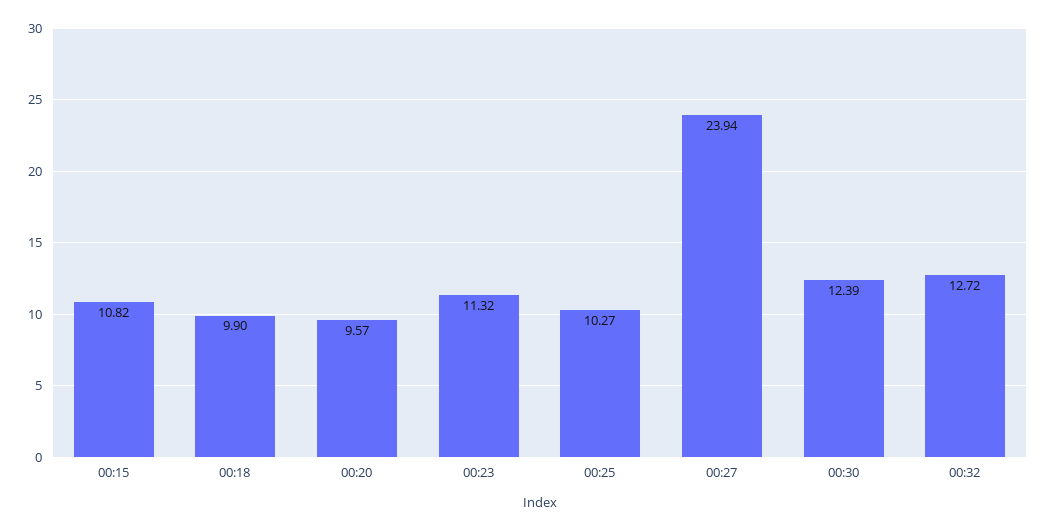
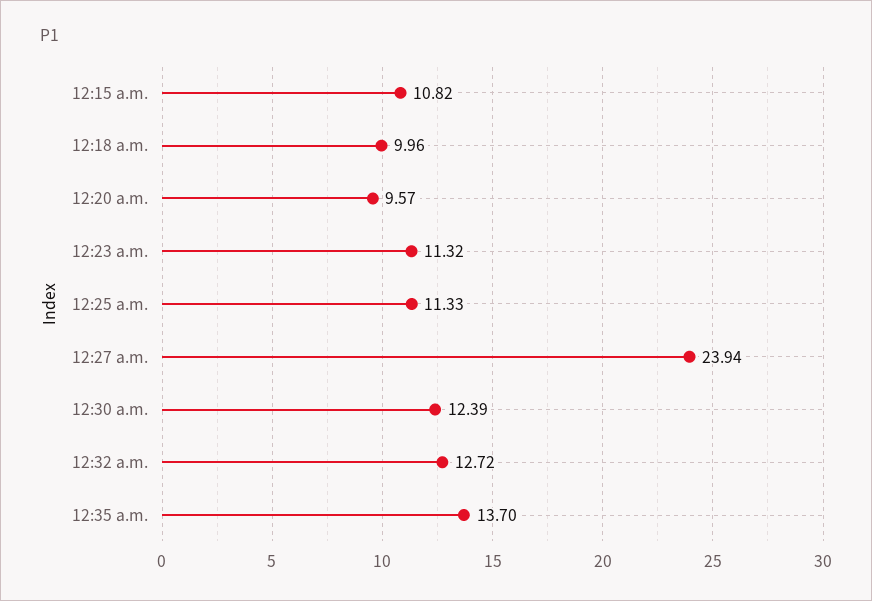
00:18: 9.9 -> 9.96
00:25: 10.27 -> 11.33
12:35 a.m.: none -> 13.7

